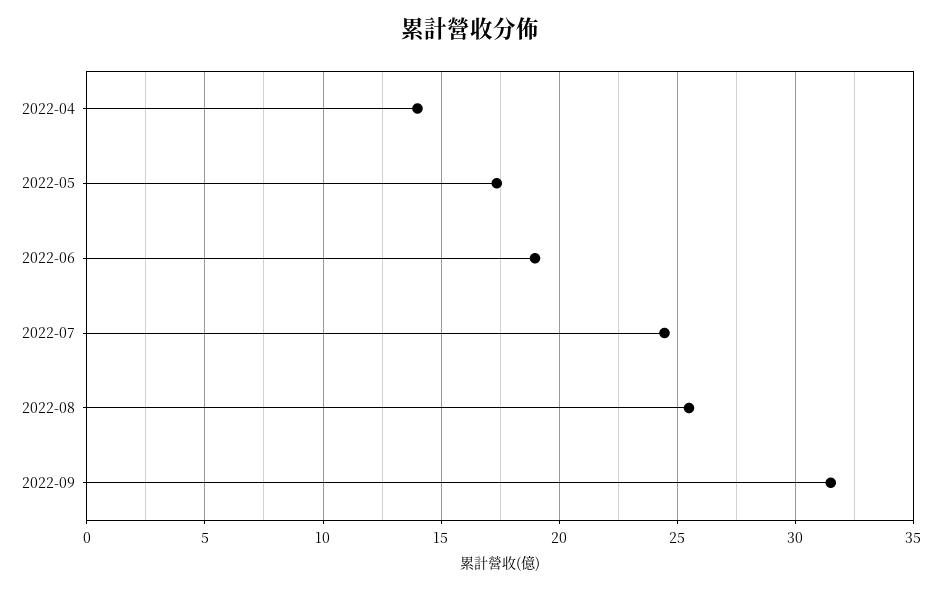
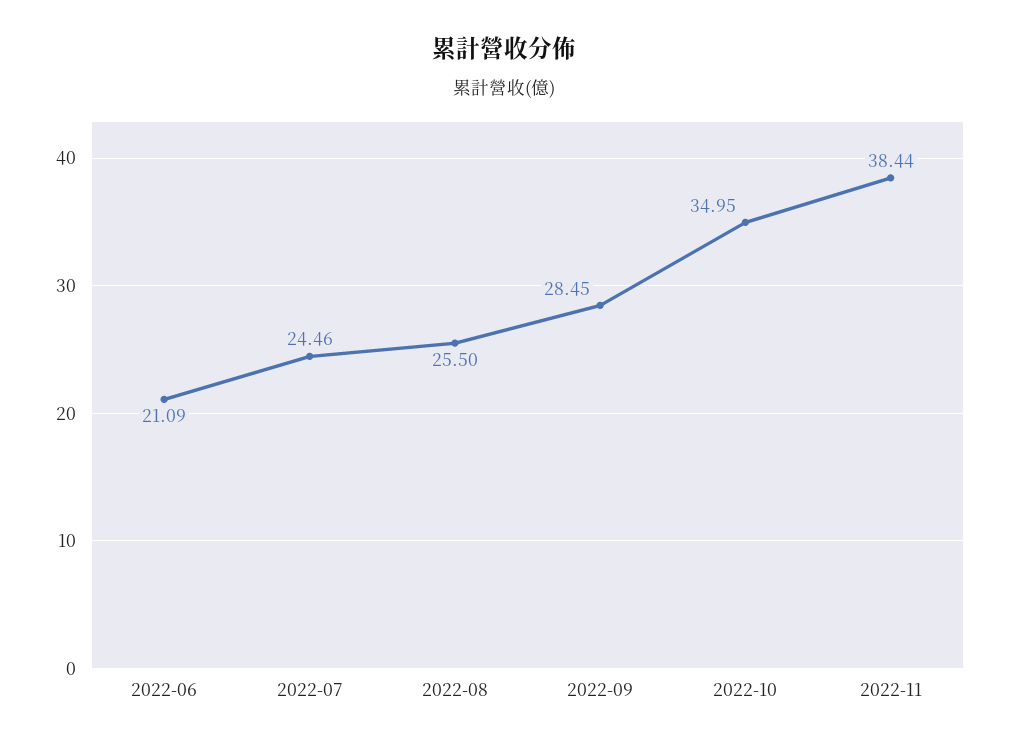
2022-04: 14 -> none
2022-05: 17.5 -> none
2022-06: 19 -> 21.09
2022-09: 31.5 -> 28.45
2022-10: none -> 34.95
2022-11: none -> 38.44

